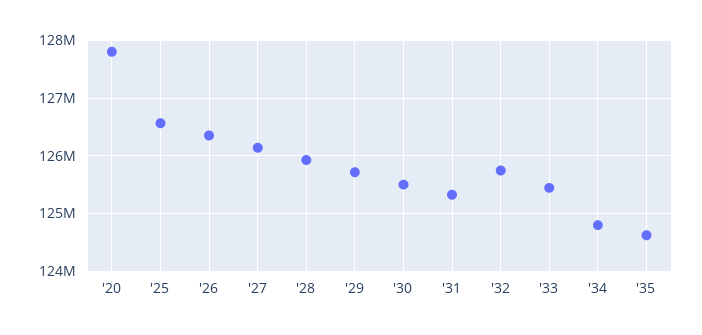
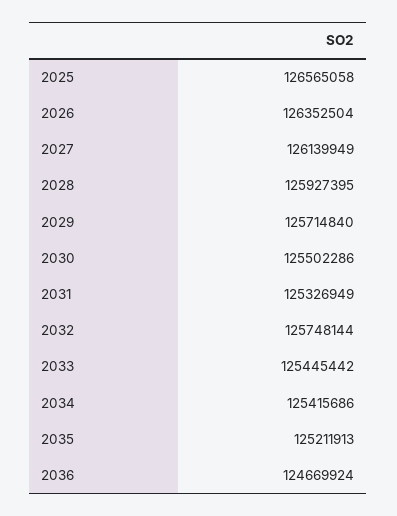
'20: 127800000 -> none
'34: 124800000 -> 125415686
'35: 124600000 -> 125211913
2036: none -> 124669924

